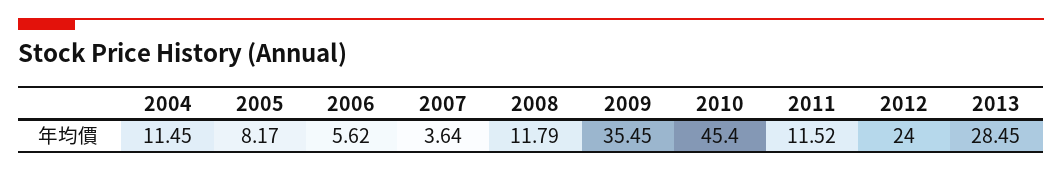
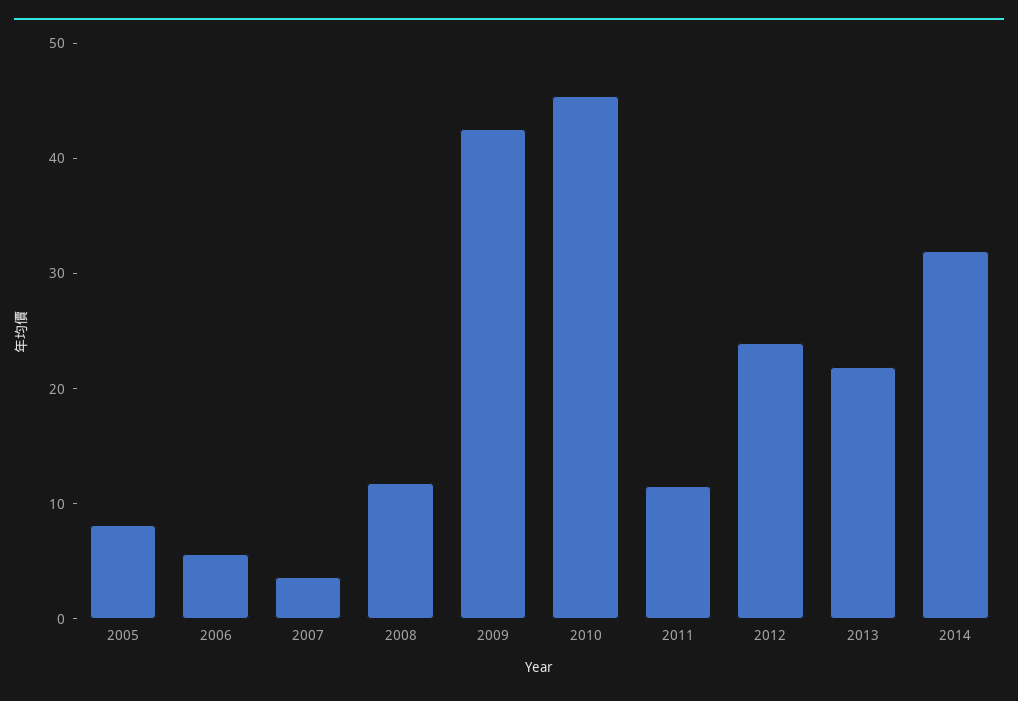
2004: 11.45 -> none
2009: 35.45 -> 42
2013: 28.45 -> 22
2014: none -> 32

